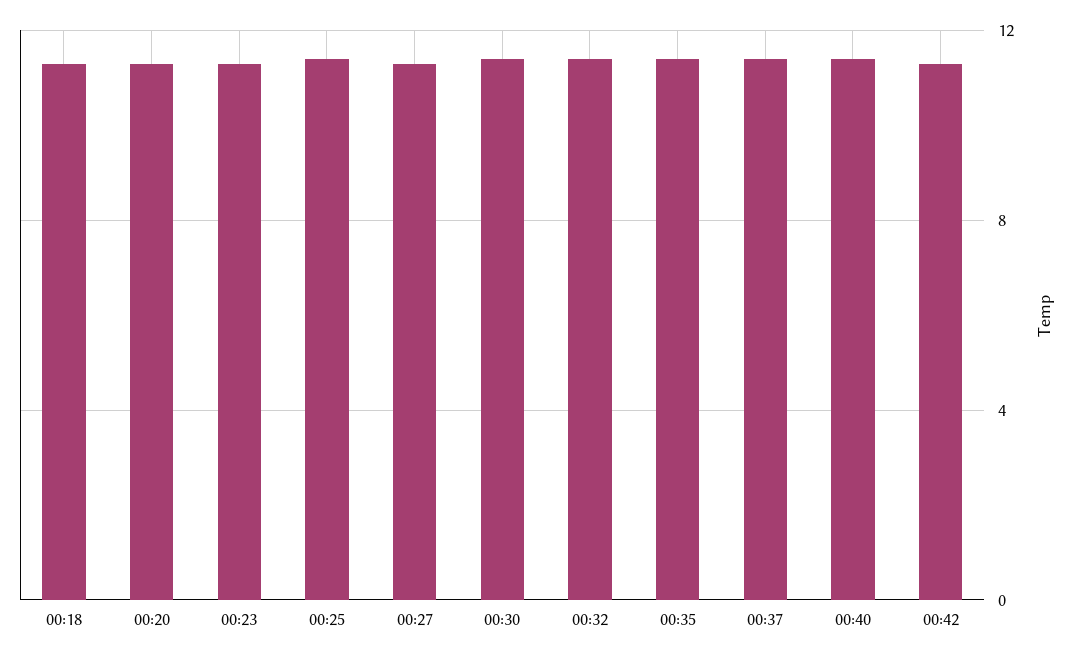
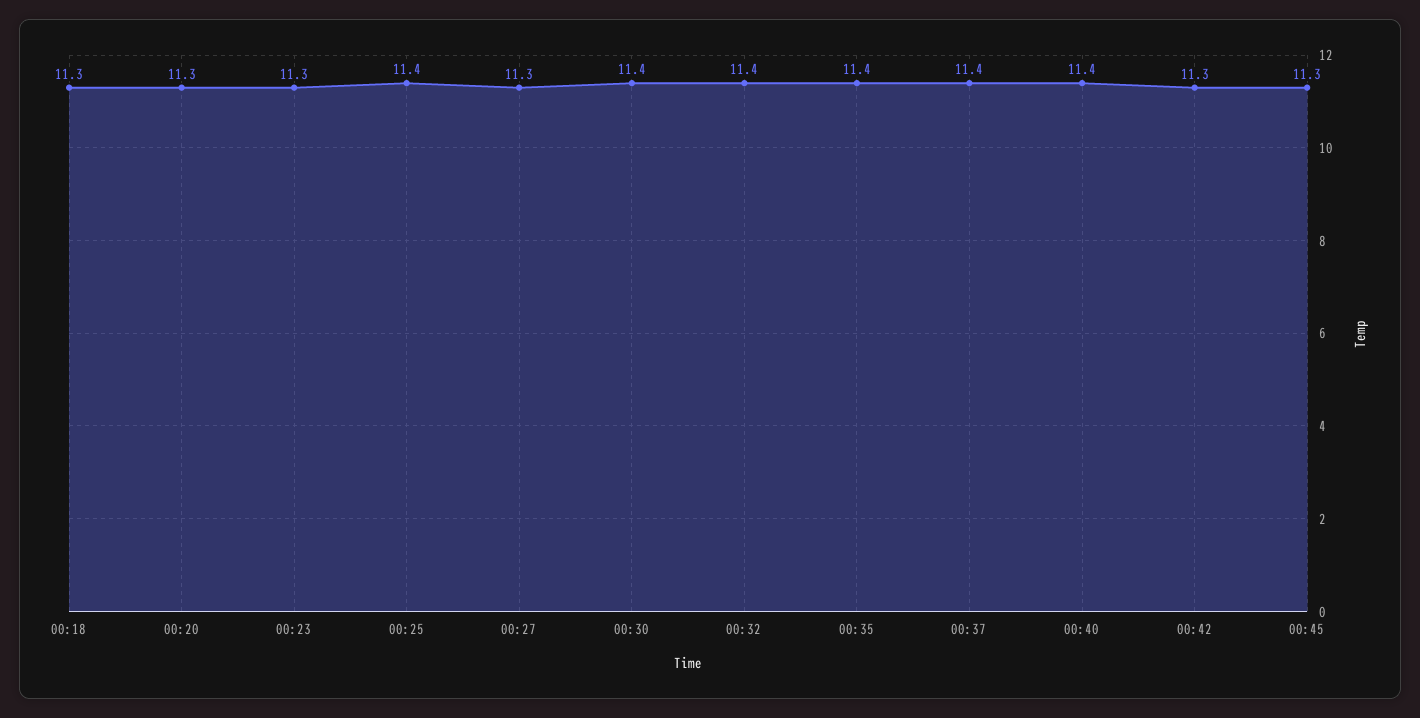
00:45: none -> 11.3

